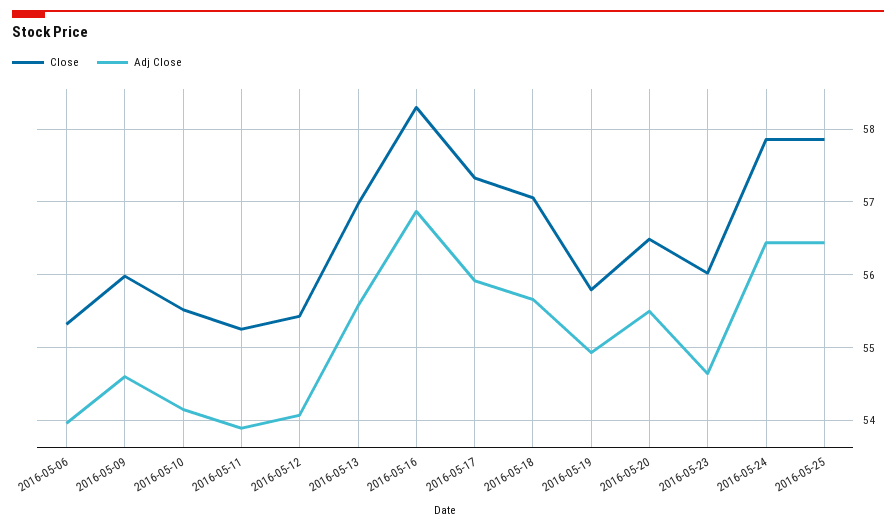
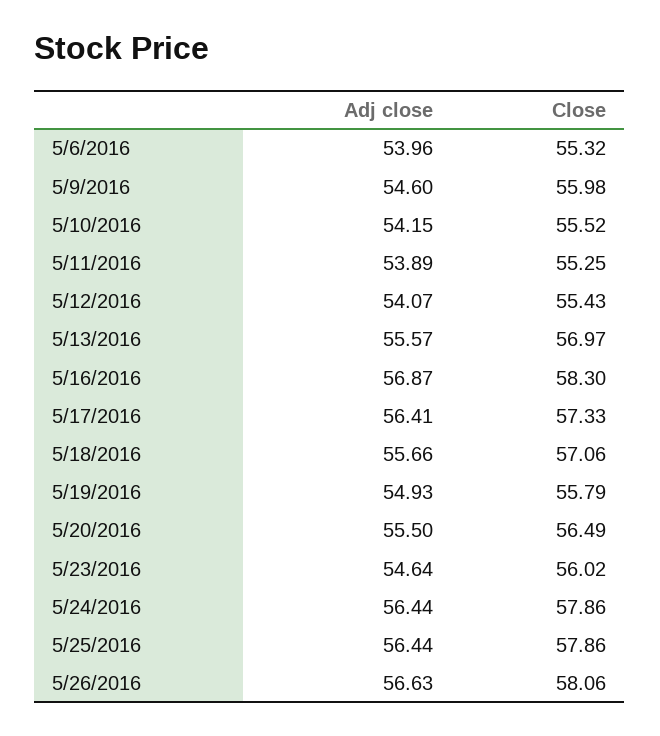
Adj Close, 2016-05-17: 55.9 -> 56.41
Adj Close, 5/26/2016: none -> 56.63
Close, 5/26/2016: none -> 58.06

